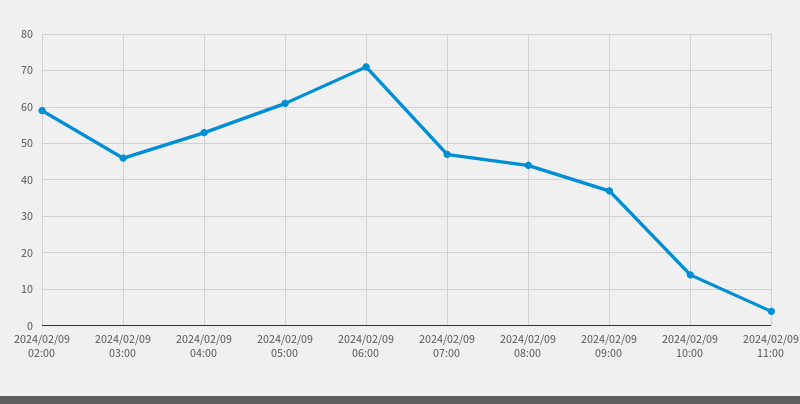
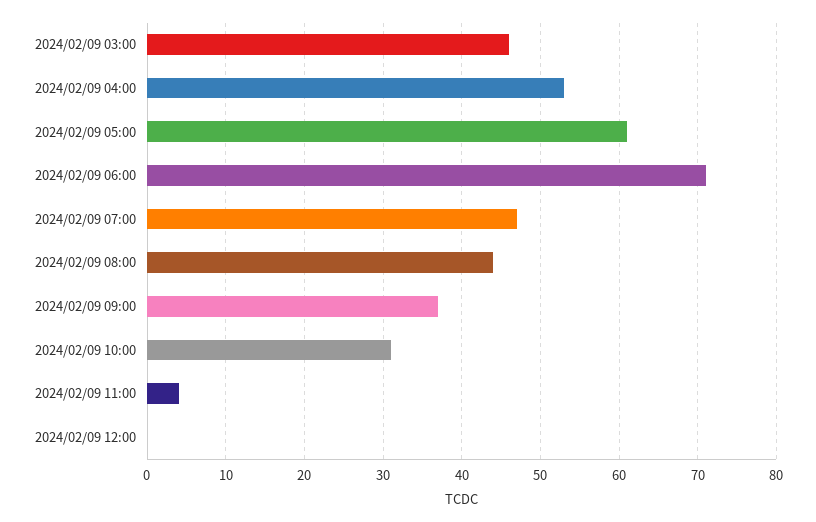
2024/02/09 02:00: 60 -> none
2024/02/09 10:00: 15 -> 31
2024/02/09 12:00: none -> 0

